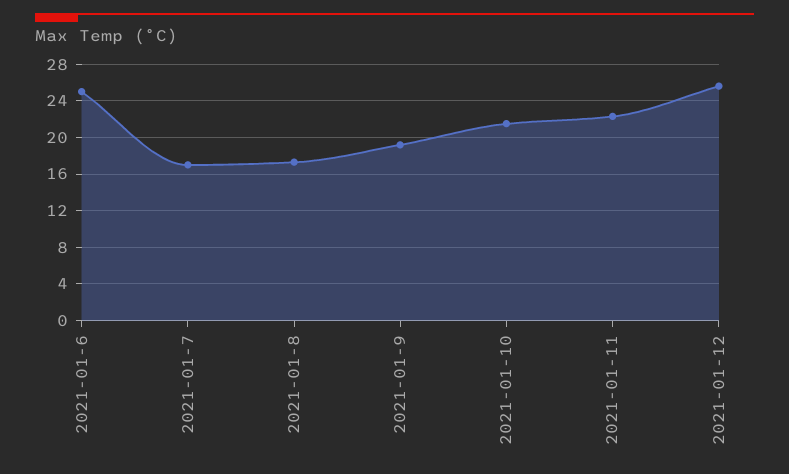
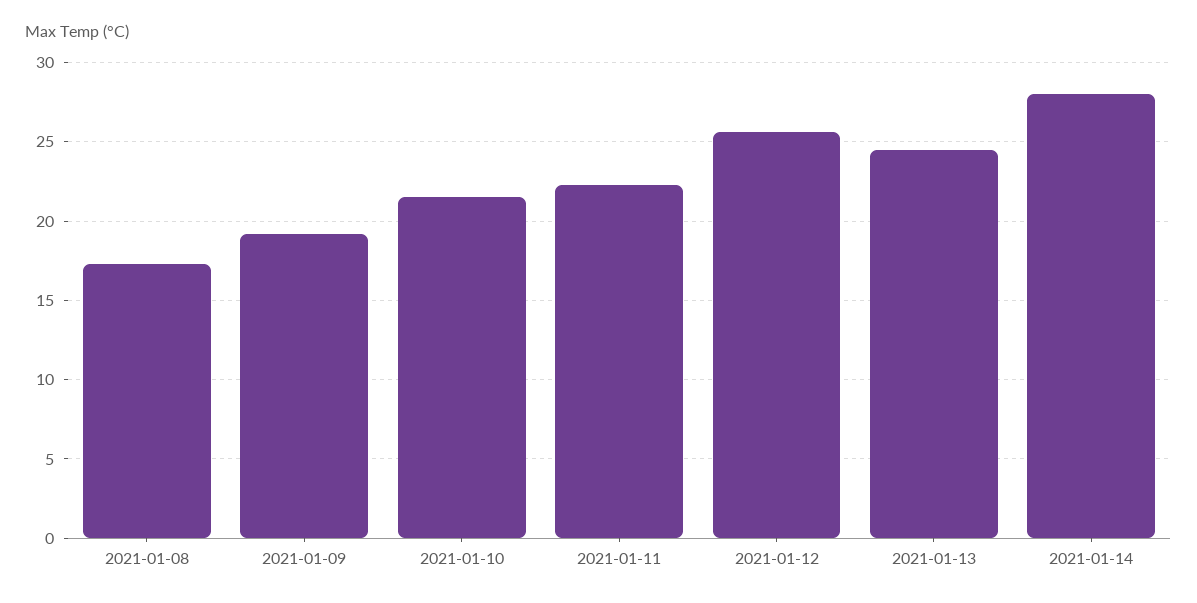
2021-01-6: 25 -> none
2021-01-7: 17 -> none
2021-01-13: none -> 24.5
2021-01-14: none -> 28

